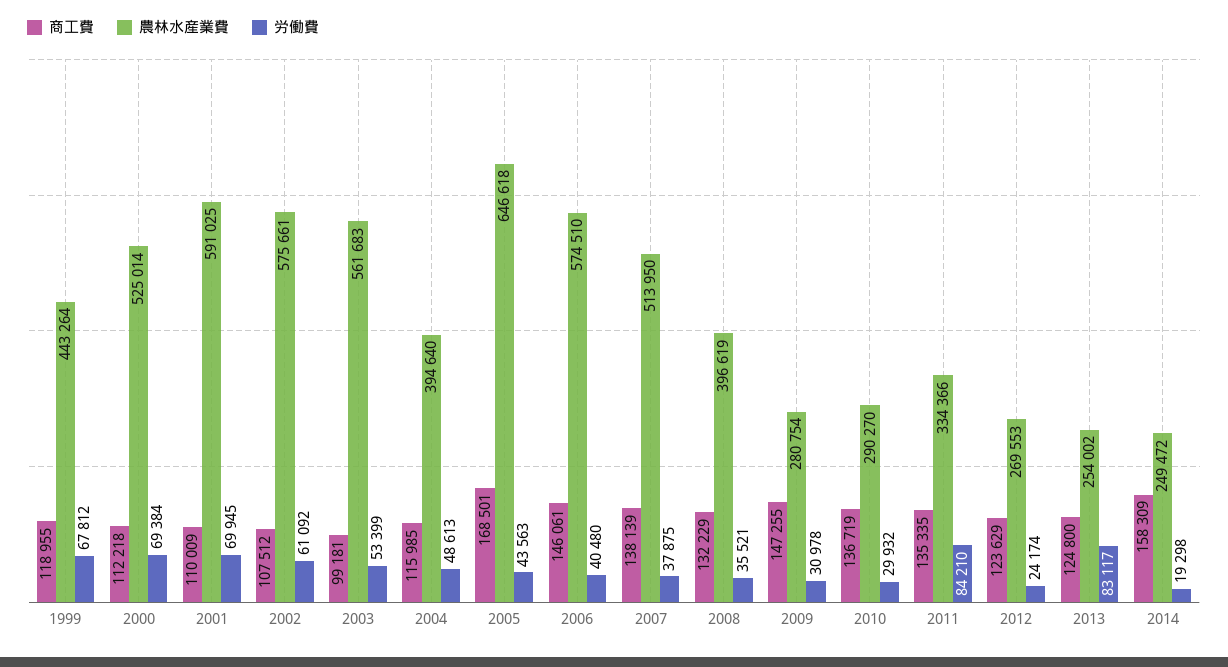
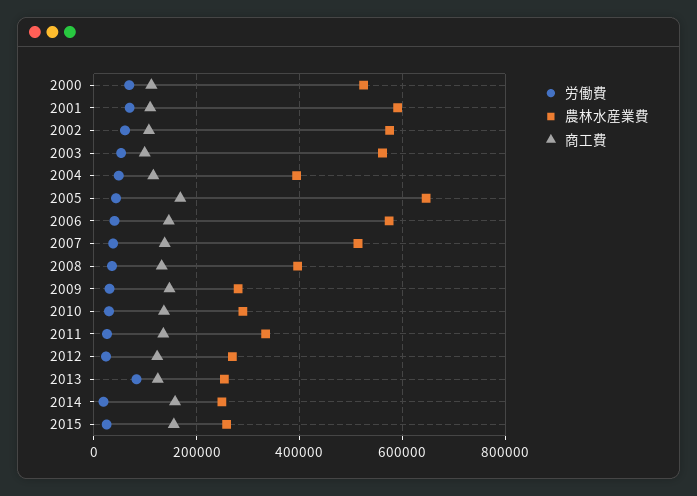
商工費, 1999: 118955 -> none
農林水産業費, 1999: 443264 -> none
労働費, 1999: 67812 -> none
労働費, 2011: 84210 -> 20000
労働費, 2015: none -> 20000
農林水産業費, 2015: none -> 260000
商工費, 2015: none -> 160000

